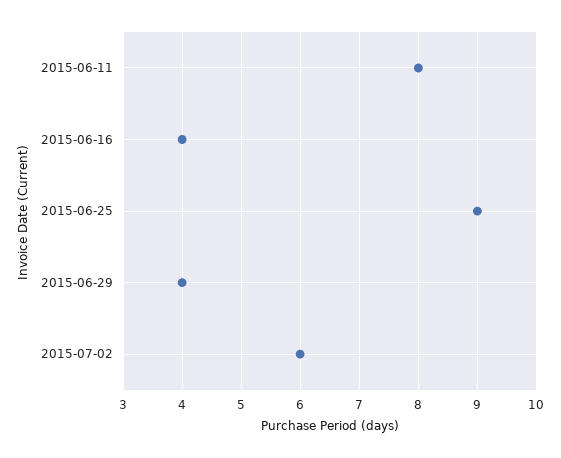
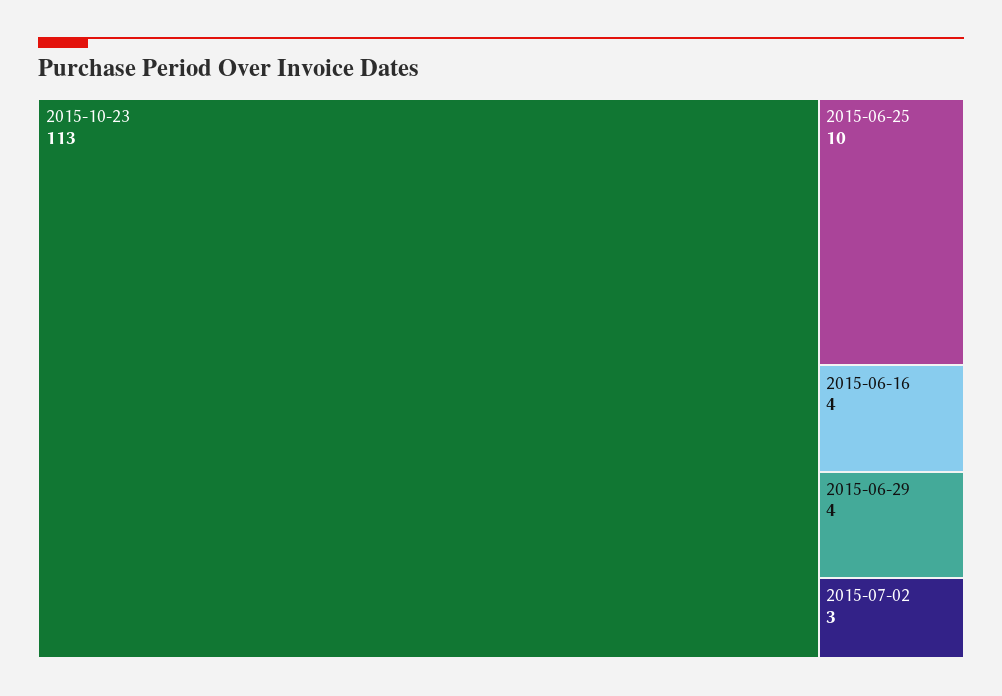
2015-06-11: 8 -> none
2015-06-25: 9 -> 10
2015-07-02: 6 -> 3
2015-10-23: none -> 113

